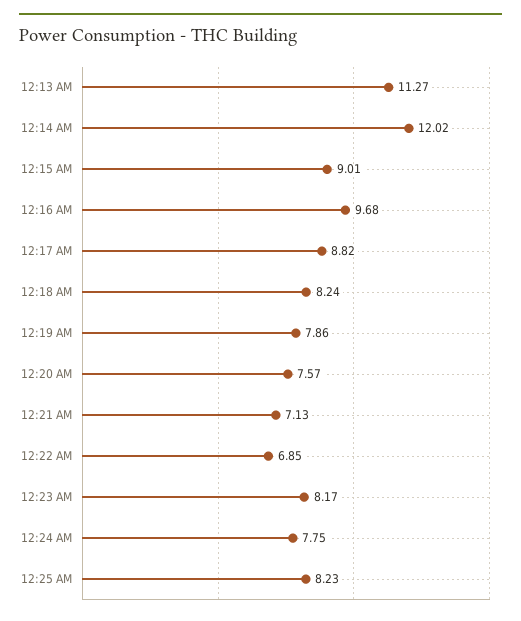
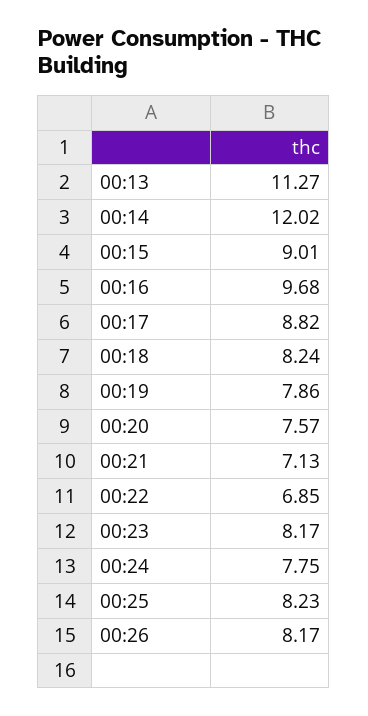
00:26: none -> 8.17

